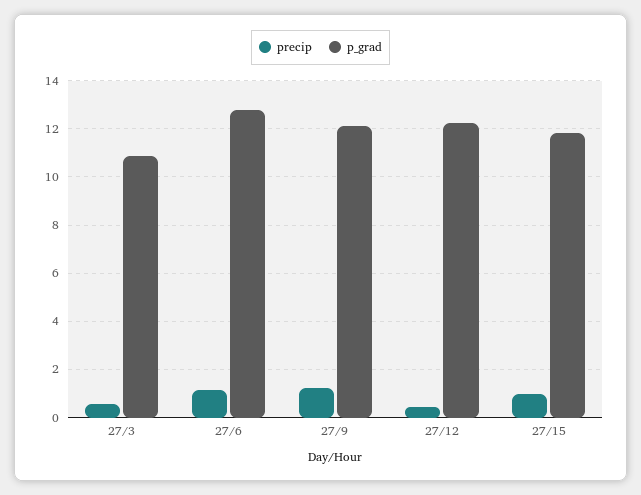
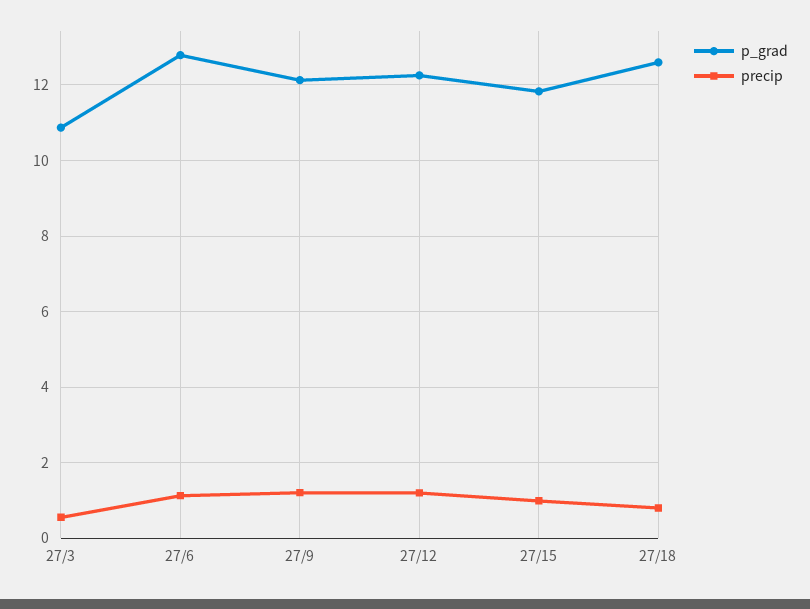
precip, 27/12: 0.5 -> 1.2
p_grad, 27/18: none -> 12.6
precip, 27/18: none -> 0.8

